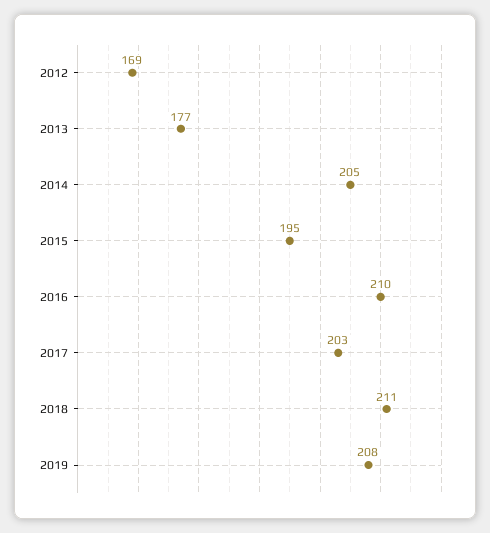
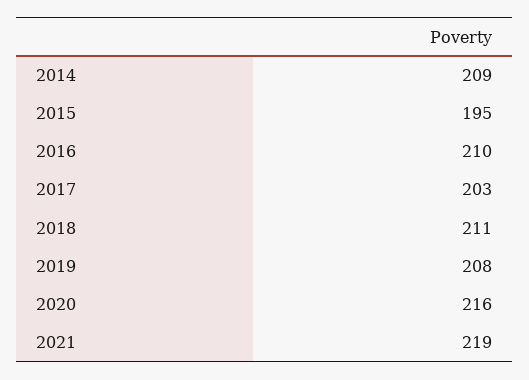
2012: 169 -> none
2013: 177 -> none
2014: 205 -> 209
2020: none -> 216
2021: none -> 219

